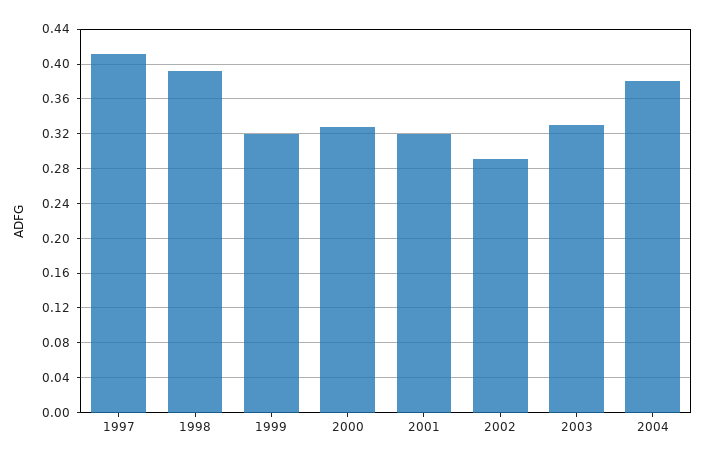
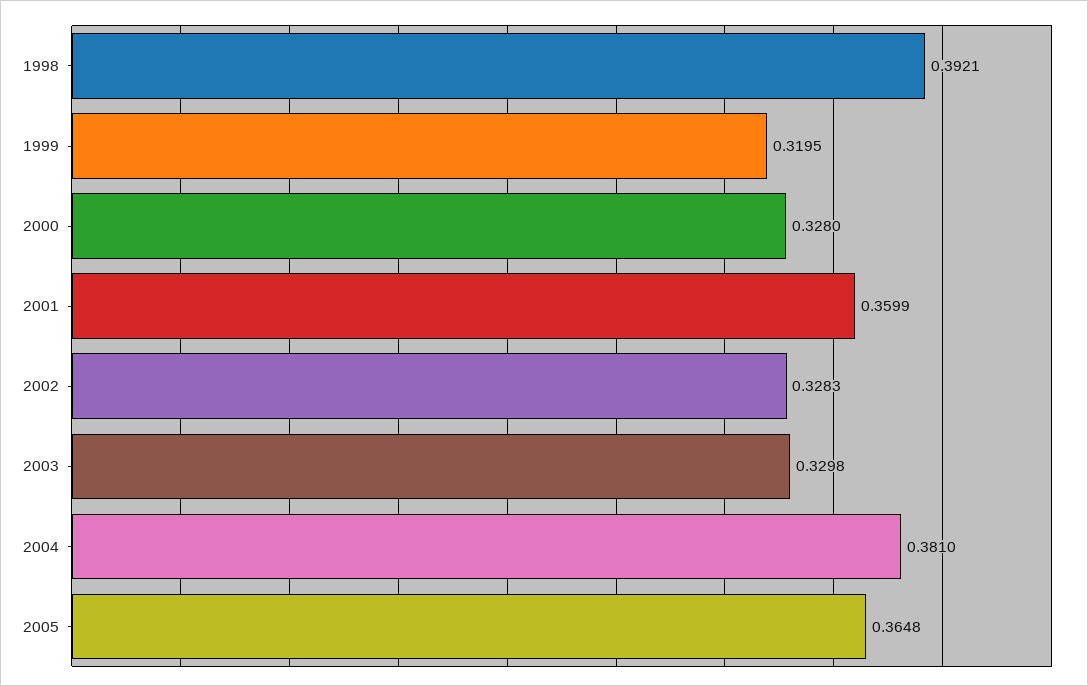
1997: 0.41 -> none
2001: 0.32 -> 0.3599
2002: 0.29 -> 0.3283
2005: none -> 0.3648

